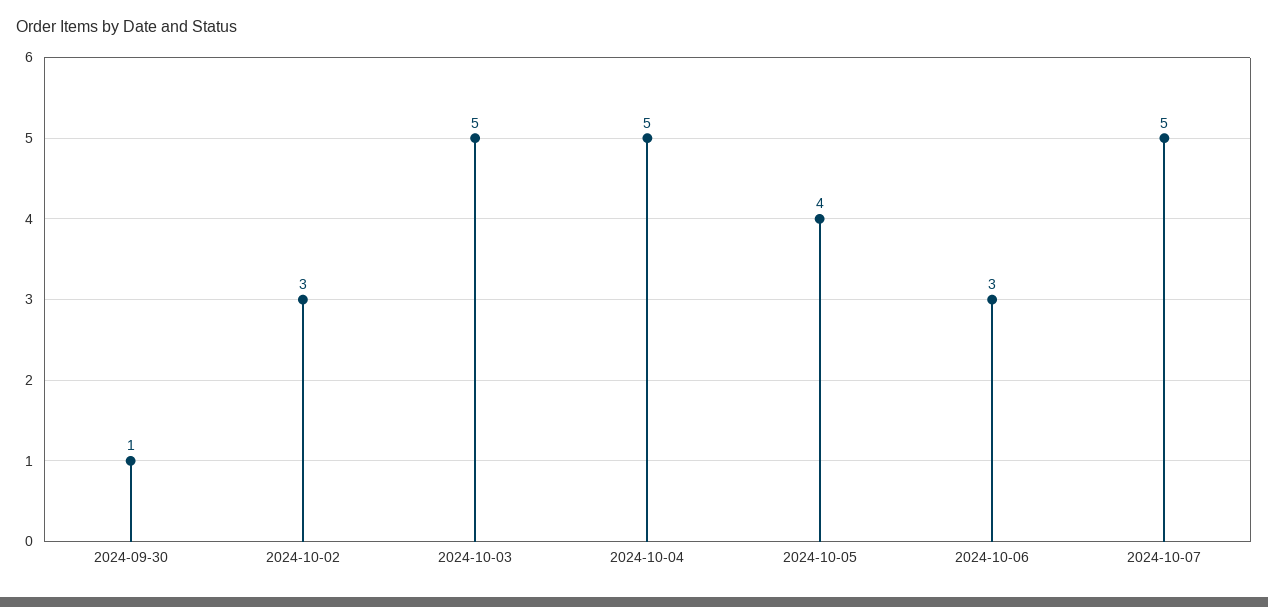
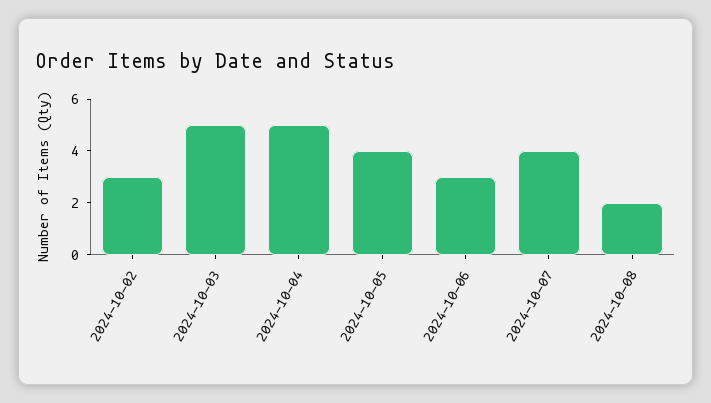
2024-09-30: 1 -> none
2024-10-07: 5 -> 4
2024-10-08: none -> 2

